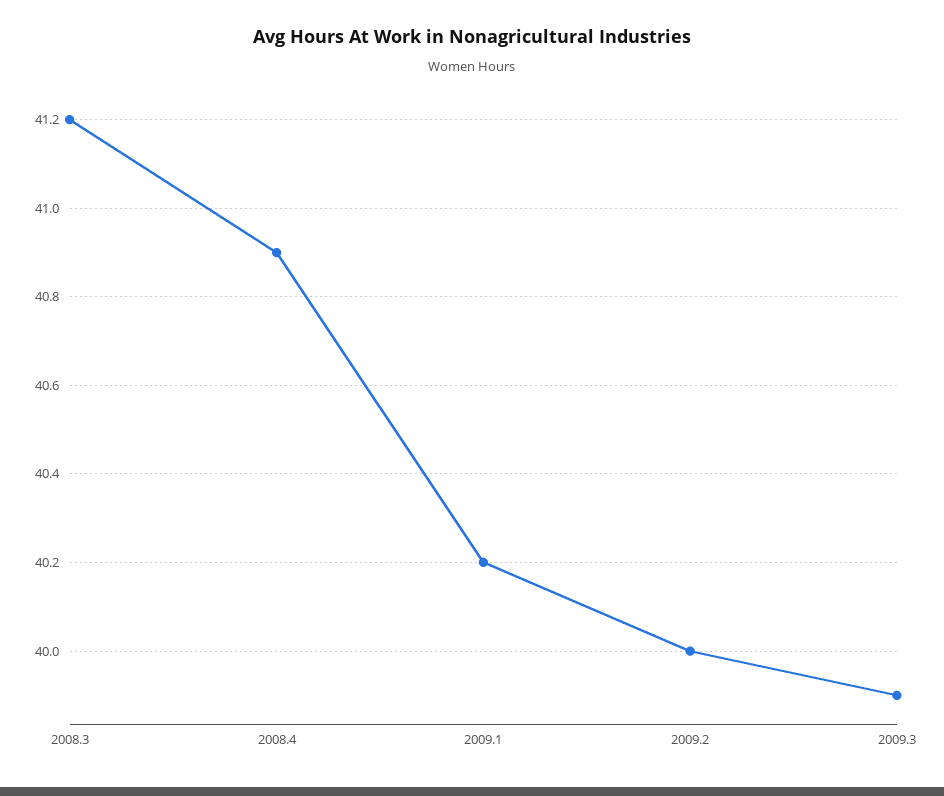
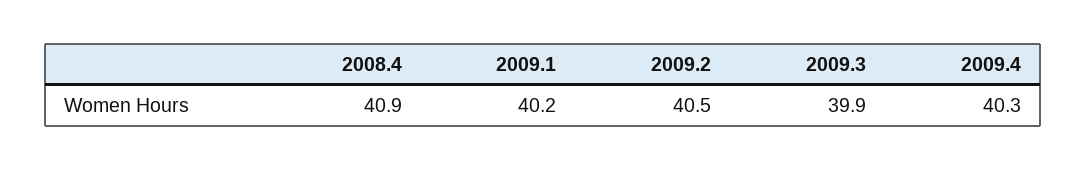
2008.3: 41.2 -> none
2009.2: 40 -> 40.5
2009.4: none -> 40.3

